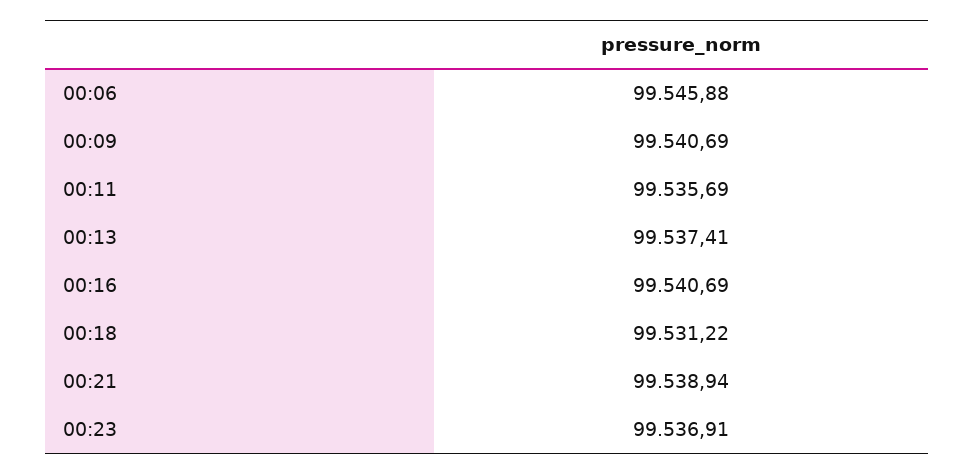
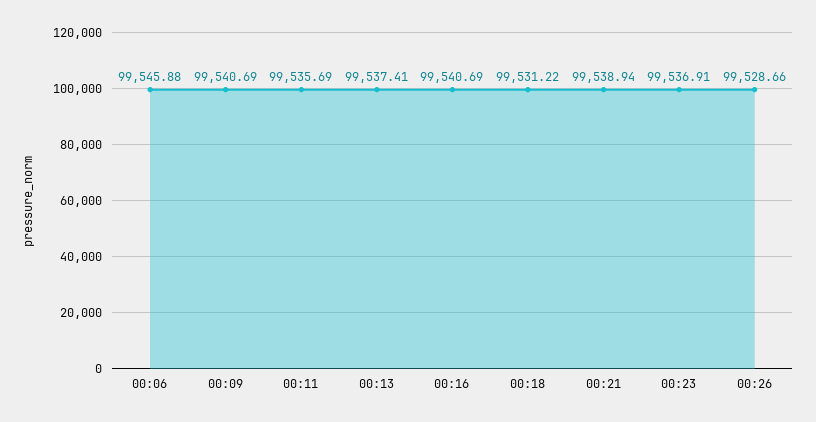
00:26: none -> 99528.66

